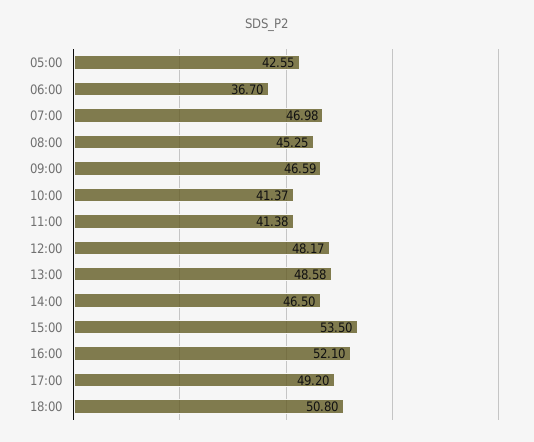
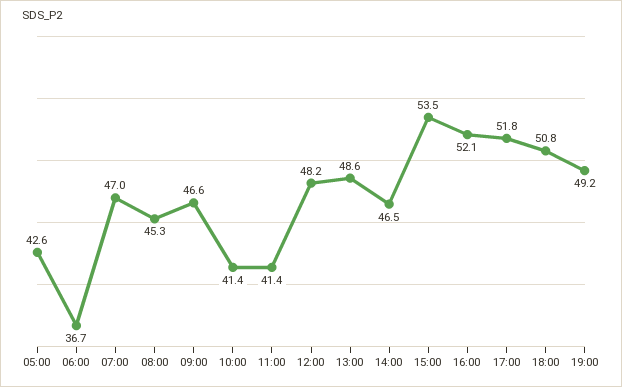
17:00: 49.2 -> 51.8
19:00: none -> 49.2

